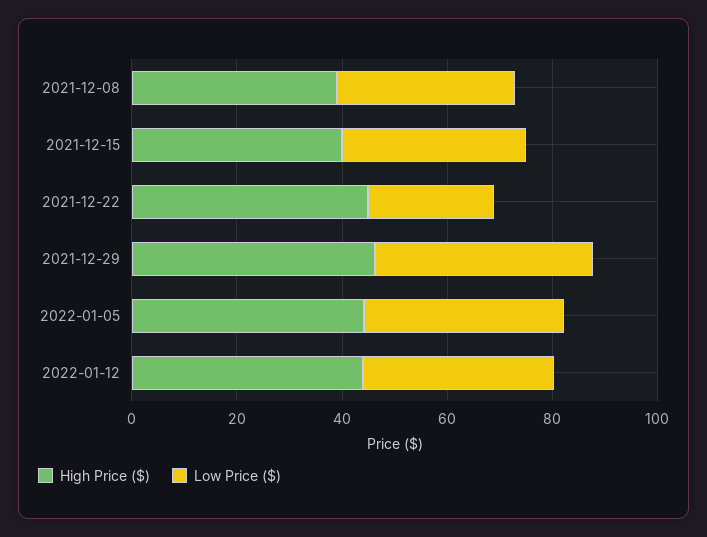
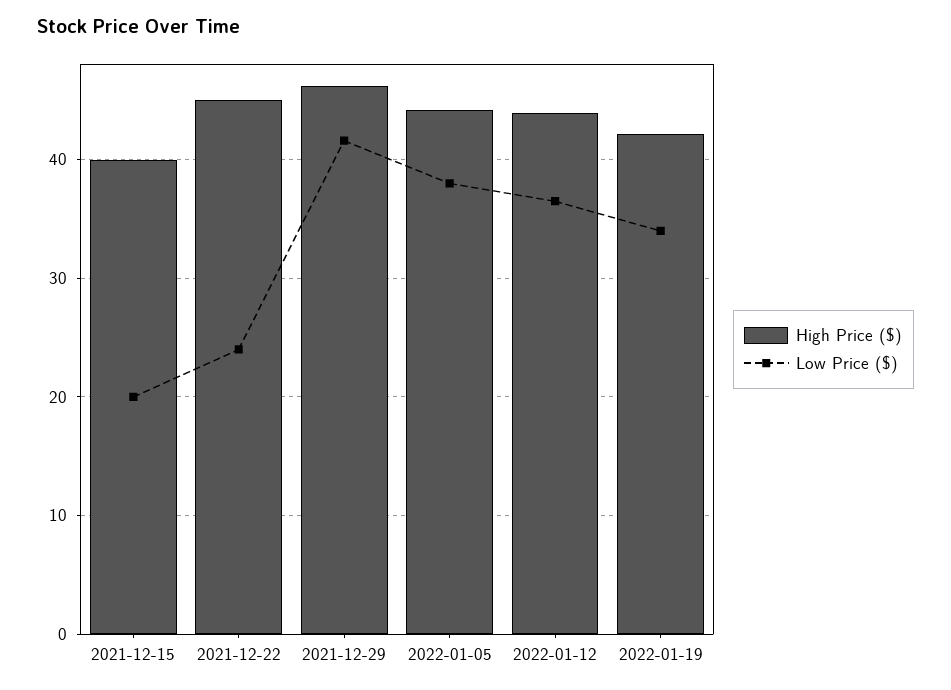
High Price ($), 2021-12-08: 40 -> none
Low Price ($), 2021-12-08: 35 -> none
Low Price ($), 2021-12-15: 35 -> 20
High Price ($), 2022-01-19: none -> 42
Low Price ($), 2022-01-19: none -> 34

